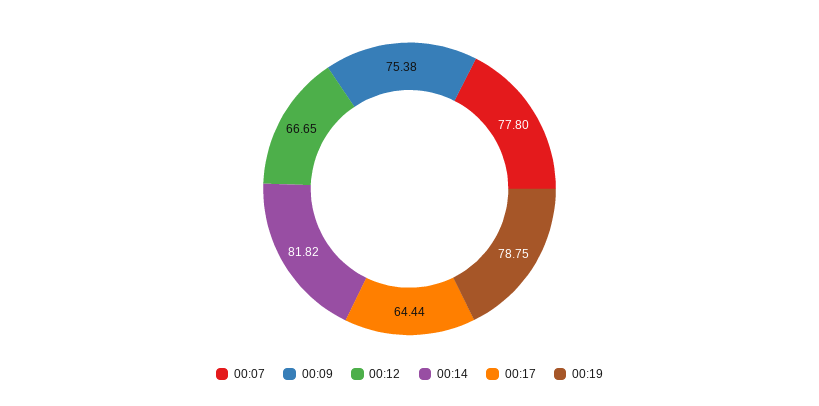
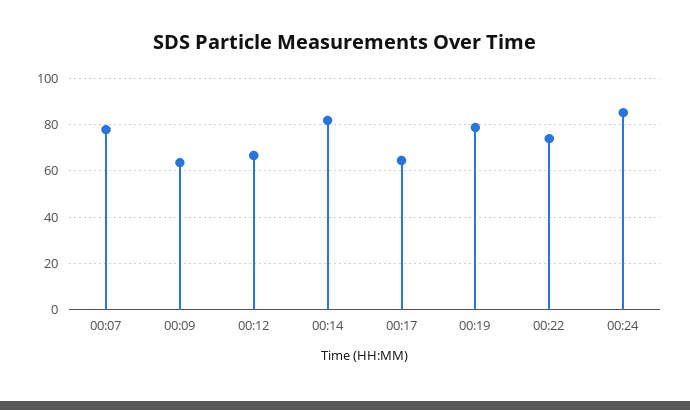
00:09: 75.38 -> 65
00:22: none -> 75
00:24: none -> 85

